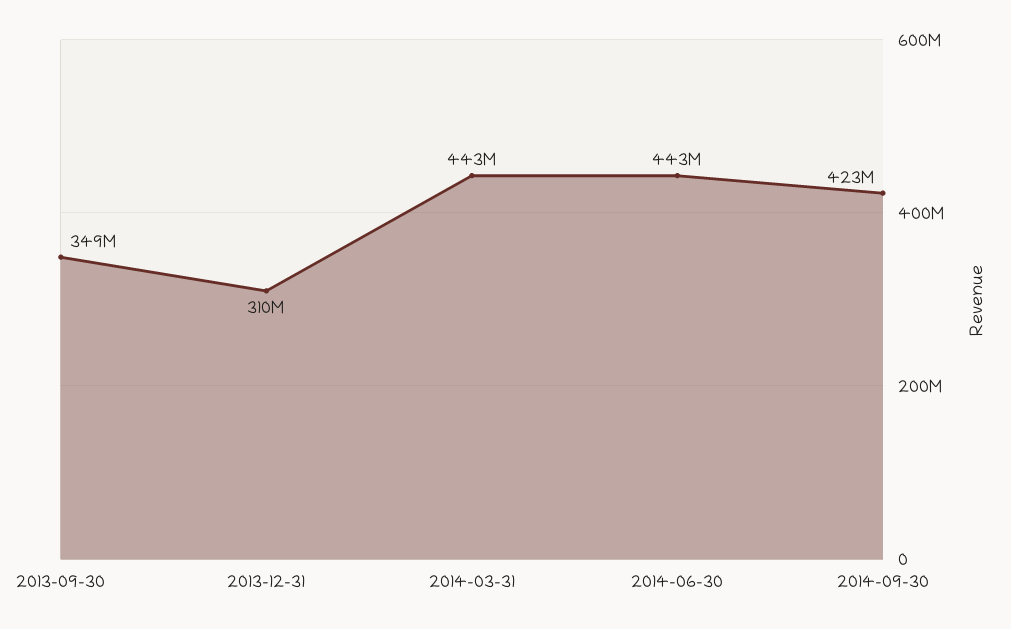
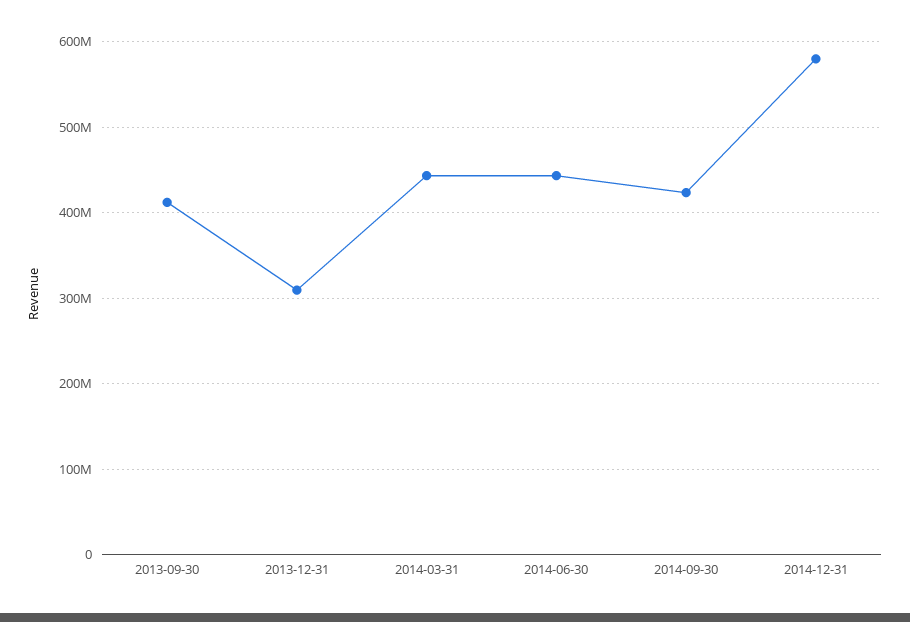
2013-09-30: 349000000 -> 410000000
2014-12-31: none -> 580000000

